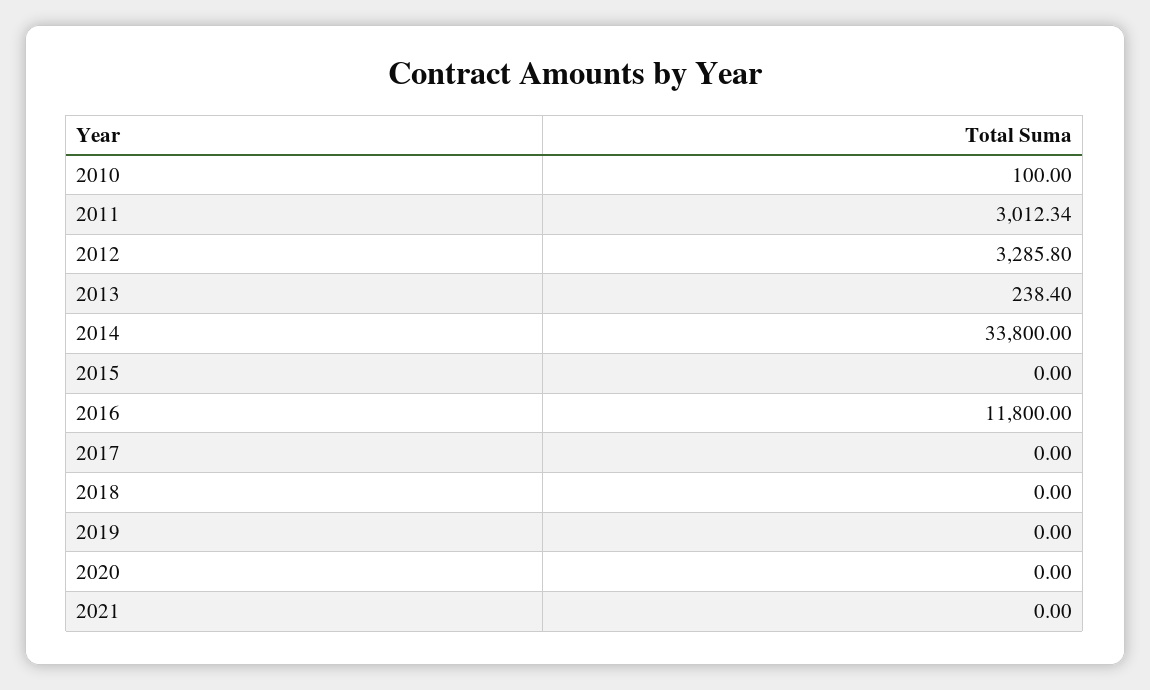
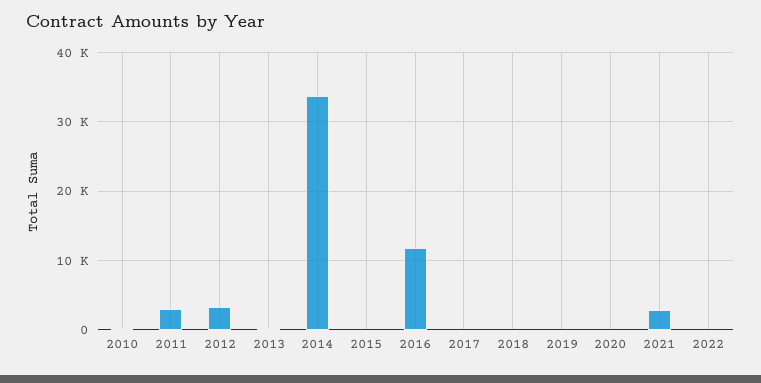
2021: 0 -> 3000
2022: none -> 0

